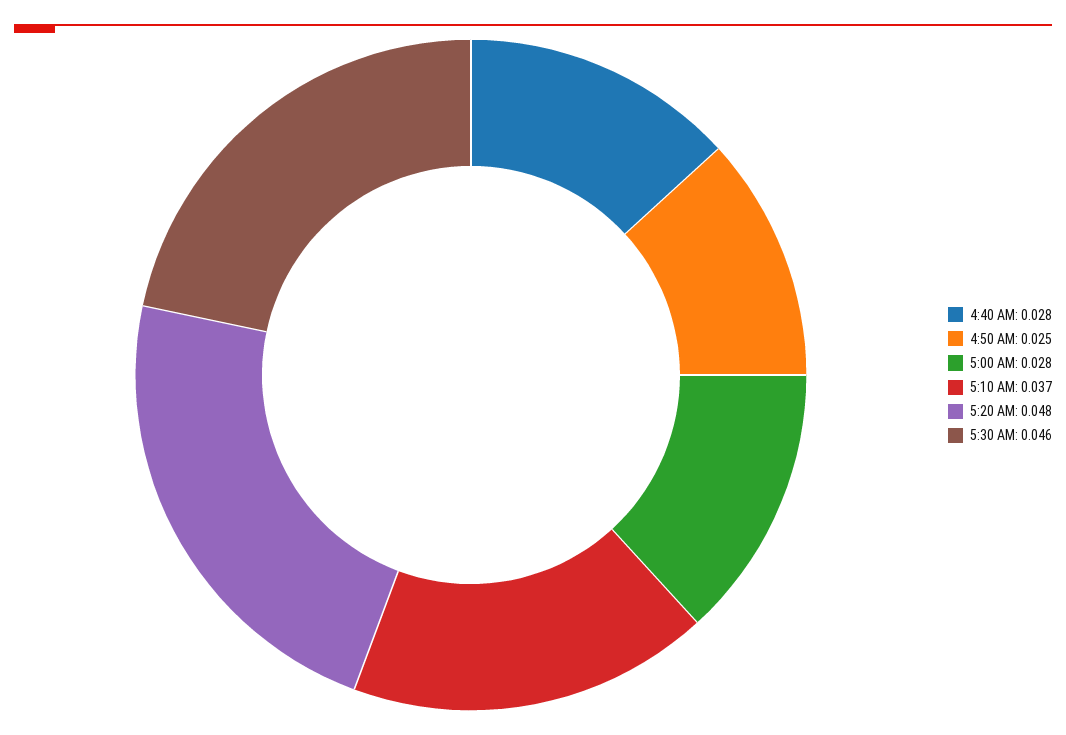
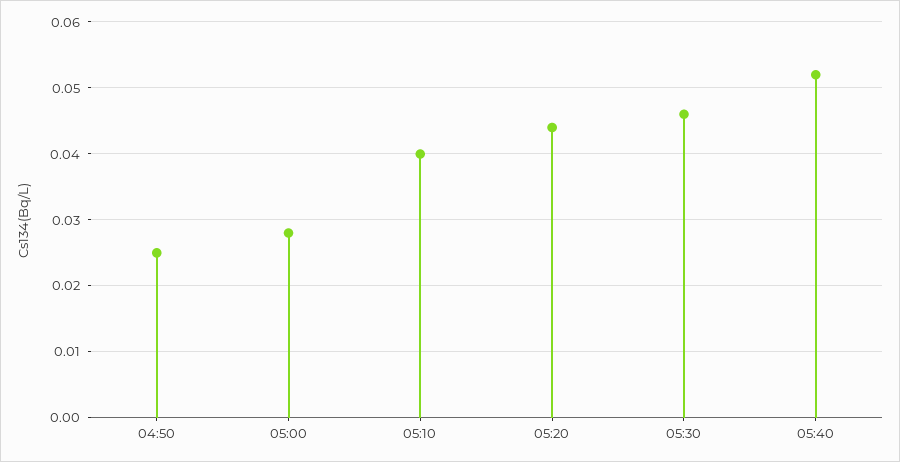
4:40 AM: 0.028 -> none
5:10 AM: 0.037 -> 0.04
5:20 AM: 0.048 -> 0.044
05:40: none -> 0.052

